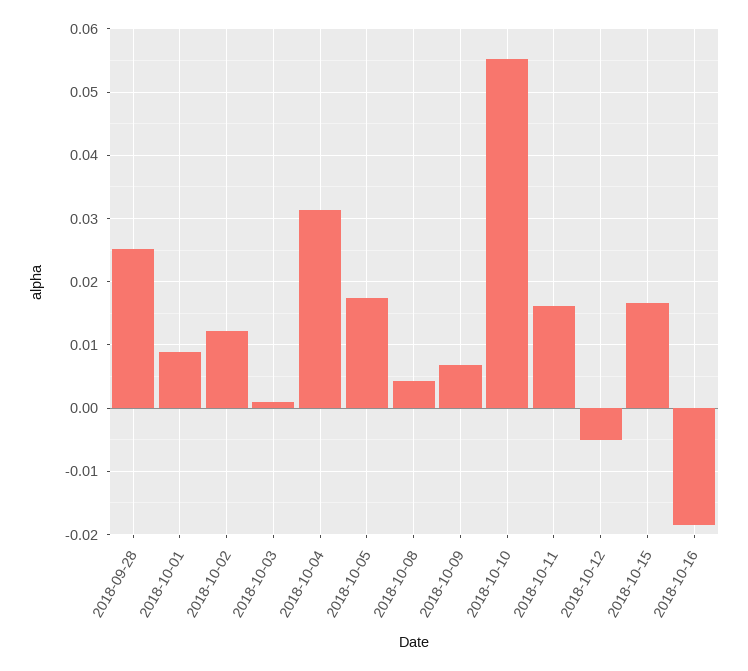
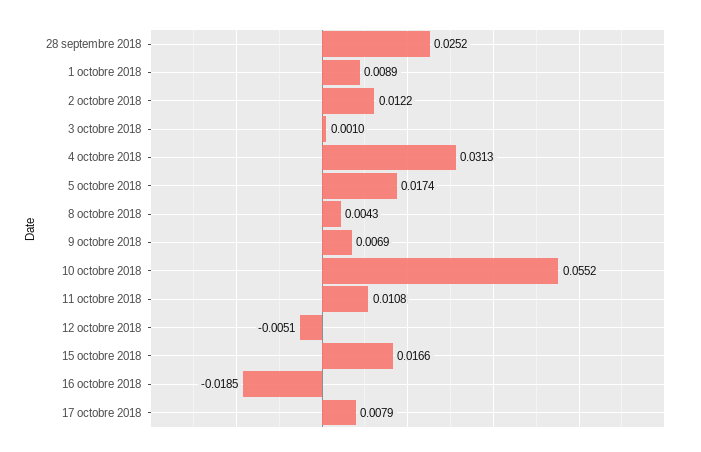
2018-10-11: 0.016 -> 0.0108
17 octobre 2018: none -> 0.0079

